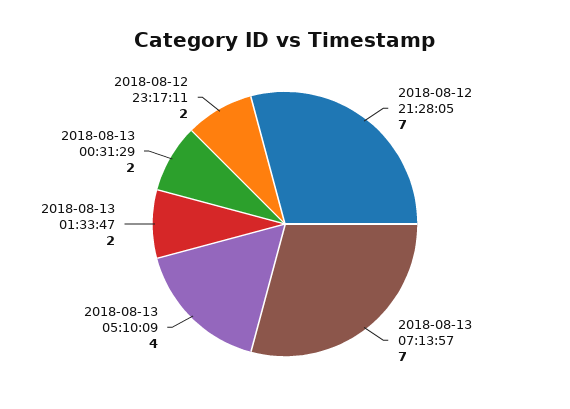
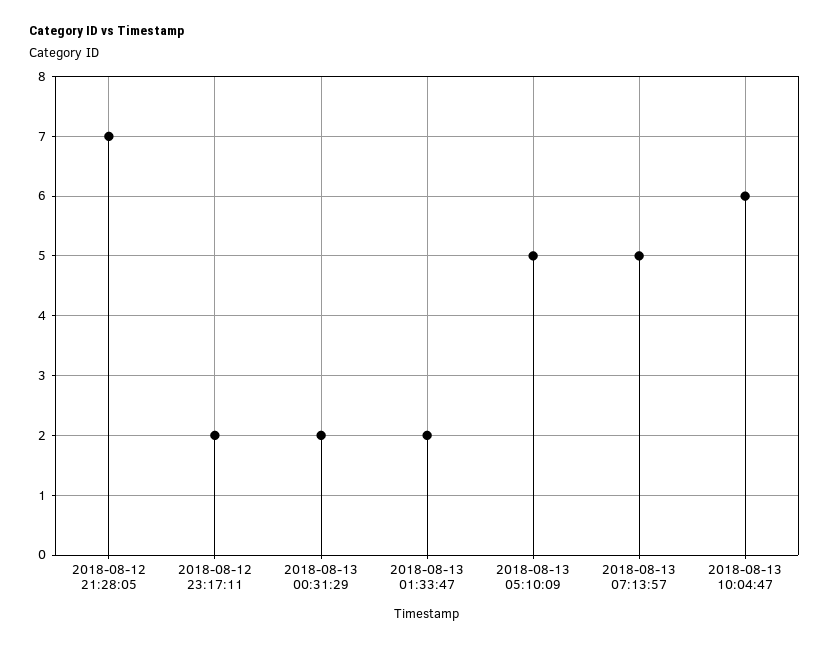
2018-08-13 07:13:57: 7 -> 5
2018-08-13 05:10:09: 4 -> 5
2018-08-13 10:04:47: none -> 6

